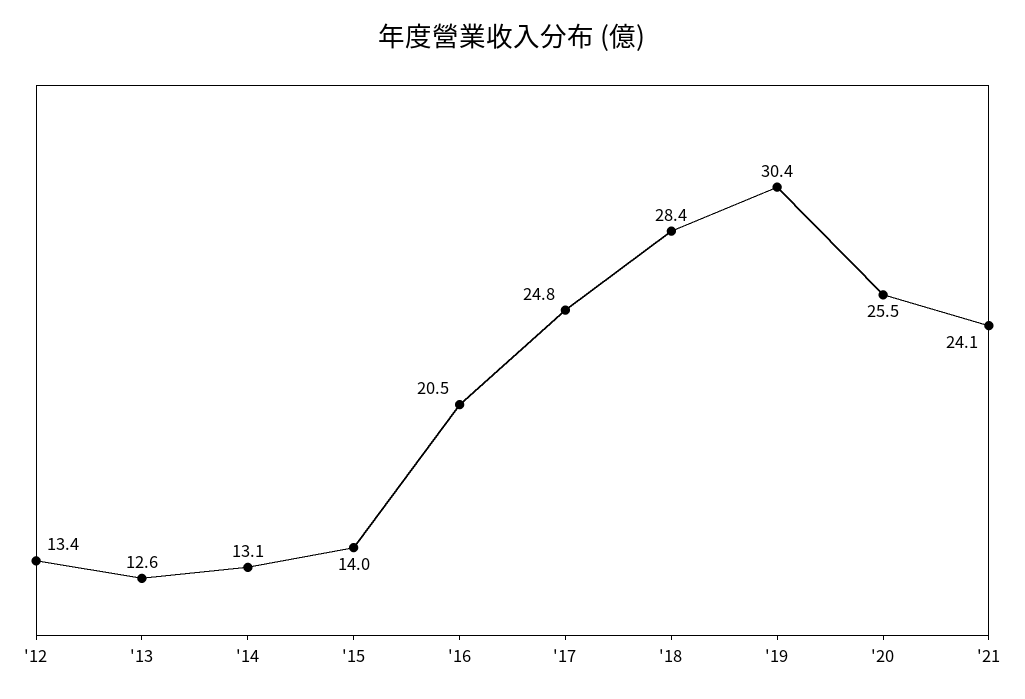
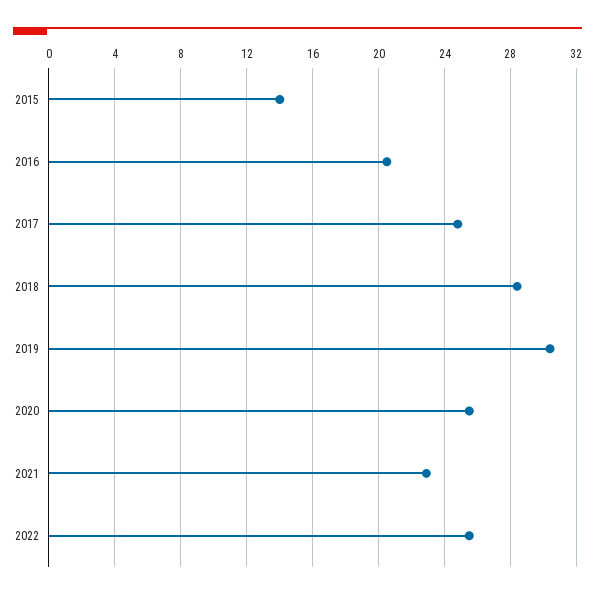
'12: 13.4 -> none
'13: 12.6 -> none
'14: 13.1 -> none
'21: 24.1 -> 23
2022: none -> 25.5

